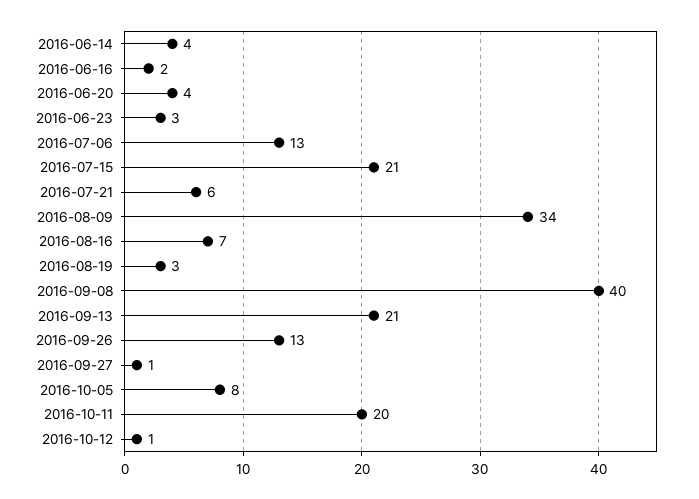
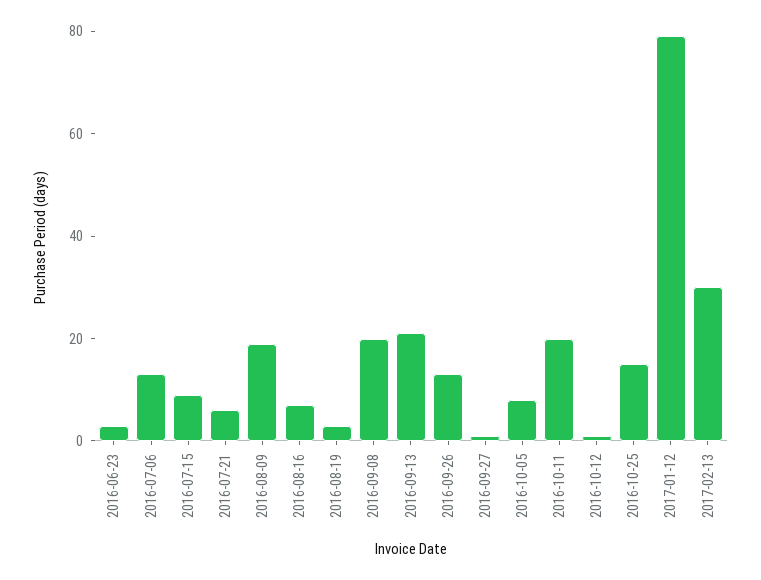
2016-06-14: 4 -> none
2016-06-16: 2 -> none
2016-06-20: 4 -> none
2016-07-15: 21 -> 10
2016-08-09: 34 -> 20
2016-09-08: 40 -> 20
2016-10-25: none -> 15
2017-01-12: none -> 80
2017-02-13: none -> 30

